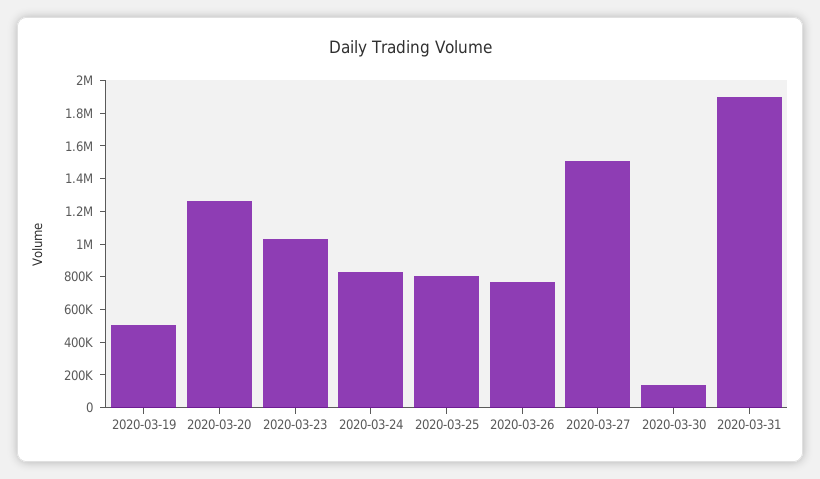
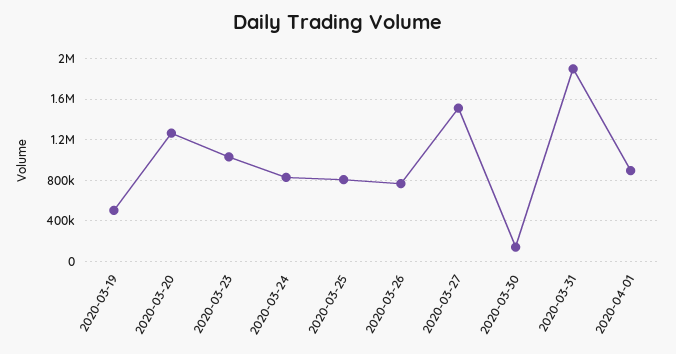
2020-04-01: none -> 900000

